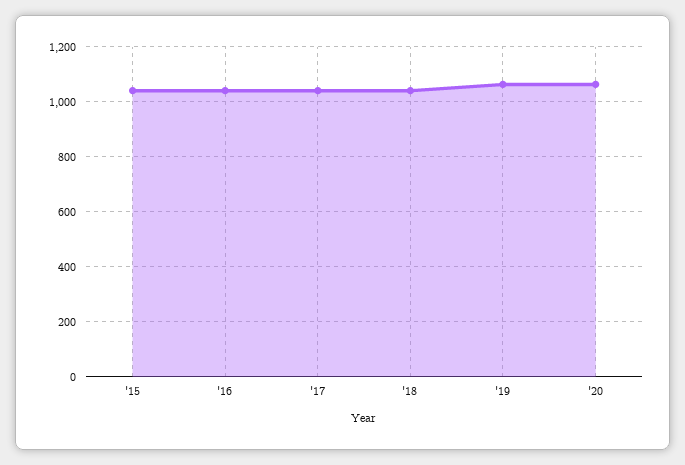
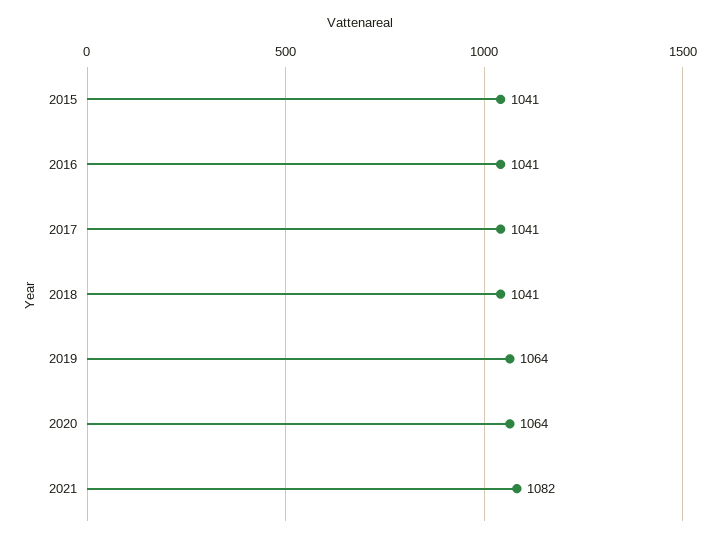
2021: none -> 1082

